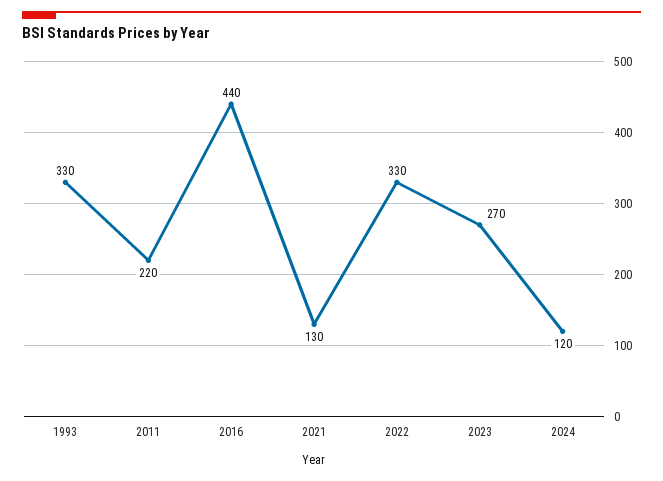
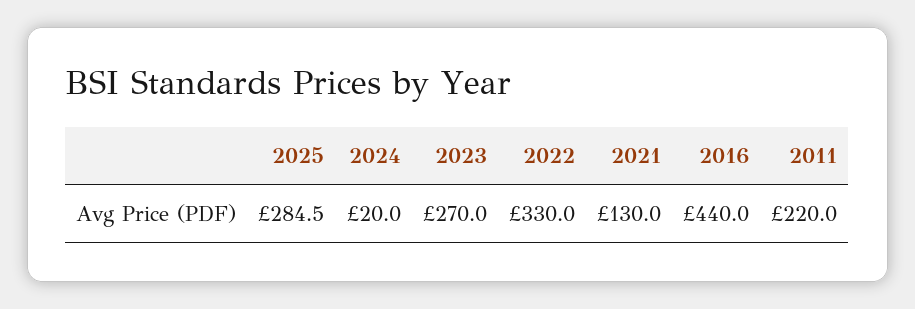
1993: 330 -> none
2024: 120 -> 20
2025: none -> 284.5

